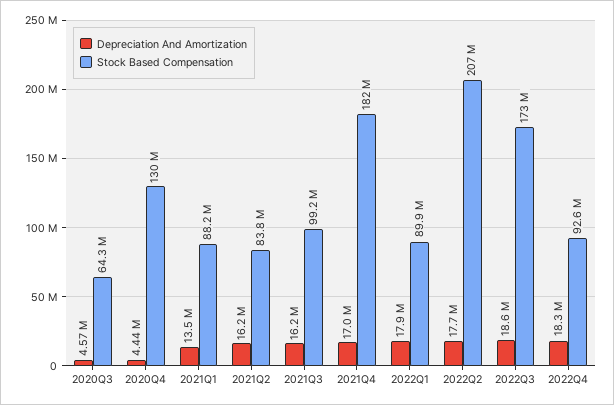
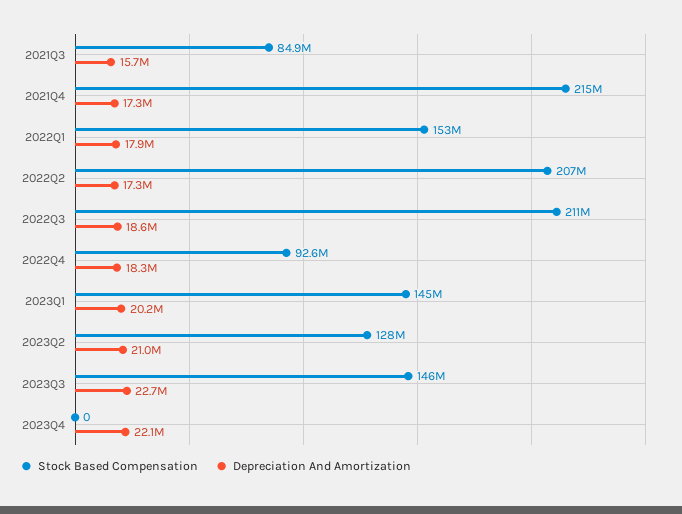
Depreciation And Amortization, 2020Q3: 4570000 -> none
Stock Based Compensation, 2020Q3: 64300000 -> none
Depreciation And Amortization, 2020Q4: 4440000 -> none
Stock Based Compensation, 2020Q4: 130000000 -> none
Depreciation And Amortization, 2021Q1: 13500000 -> none
Stock Based Compensation, 2021Q1: 88200000 -> none
Depreciation And Amortization, 2021Q2: 16200000 -> none
Stock Based Compensation, 2021Q2: 83800000 -> none
Depreciation And Amortization, 2021Q3: 16200000 -> 15700000
Stock Based Compensation, 2021Q3: 99200000 -> 84900000
Depreciation And Amortization, 2021Q4: 17000000 -> 17300000
Stock Based Compensation, 2021Q4: 182000000 -> 215000000
Stock Based Compensation, 2022Q1: 89900000 -> 153000000
Depreciation And Amortization, 2022Q2: 17700000 -> 17300000
Stock Based Compensation, 2022Q3: 173000000 -> 211000000
Stock Based Compensation, 2023Q1: none -> 145000000
Depreciation And Amortization, 2023Q1: none -> 20200000
Stock Based Compensation, 2023Q2: none -> 128000000
Depreciation And Amortization, 2023Q2: none -> 21000000
Stock Based Compensation, 2023Q3: none -> 146000000
Depreciation And Amortization, 2023Q3: none -> 22700000
Stock Based Compensation, 2023Q4: none -> 0
Depreciation And Amortization, 2023Q4: none -> 22100000

